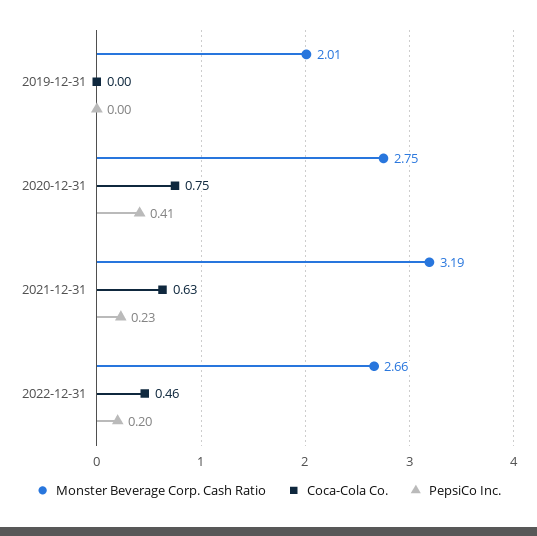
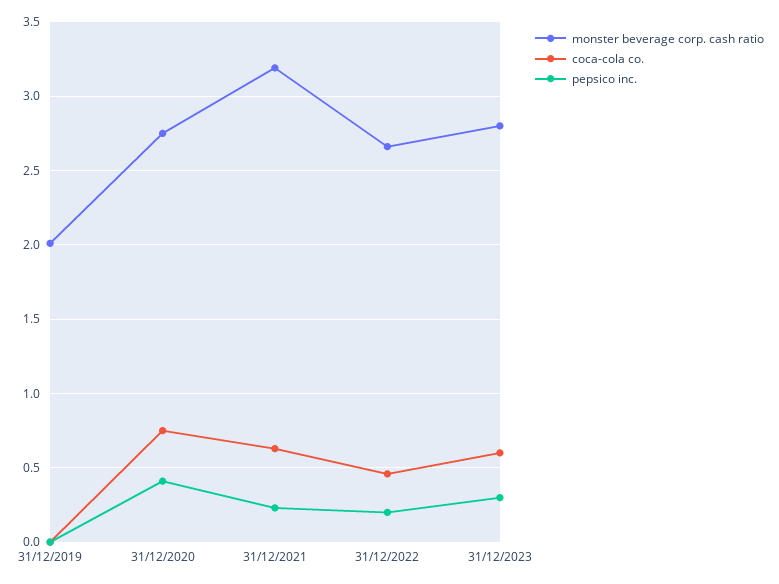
Monster Beverage Corp. Cash Ratio, 31/12/2023: none -> 2.8
Coca-Cola Co., 31/12/2023: none -> 0.6
PepsiCo Inc., 31/12/2023: none -> 0.3

